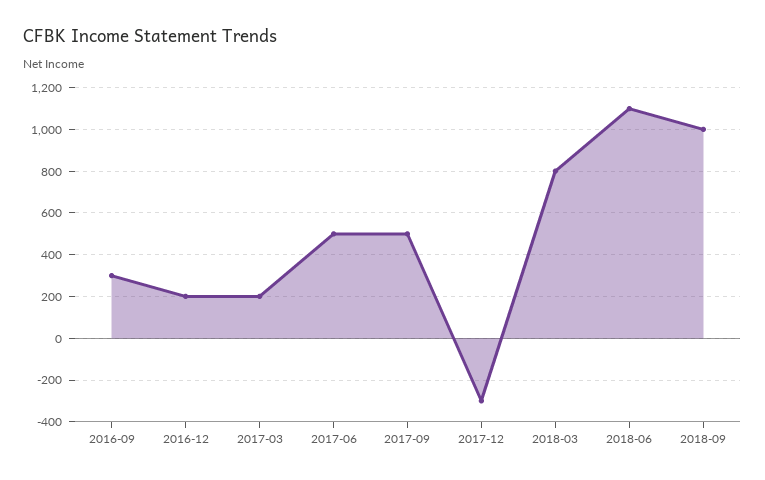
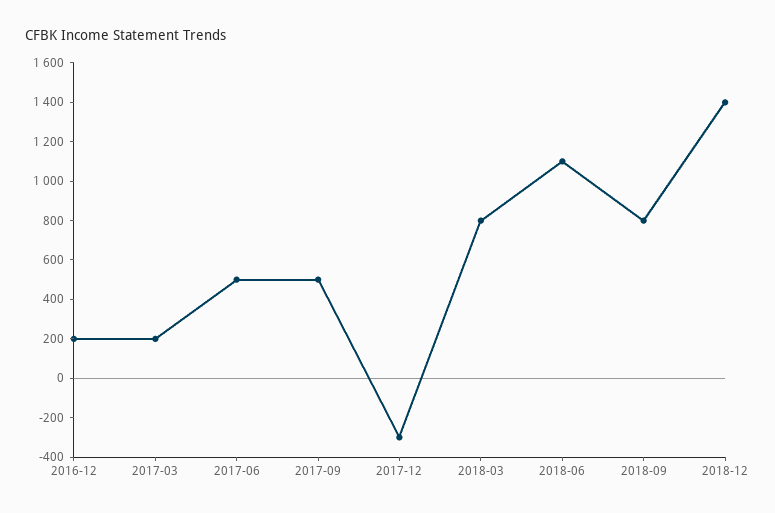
2016-09: 300 -> none
2018-09: 1000 -> 800
2018-12: none -> 1400

